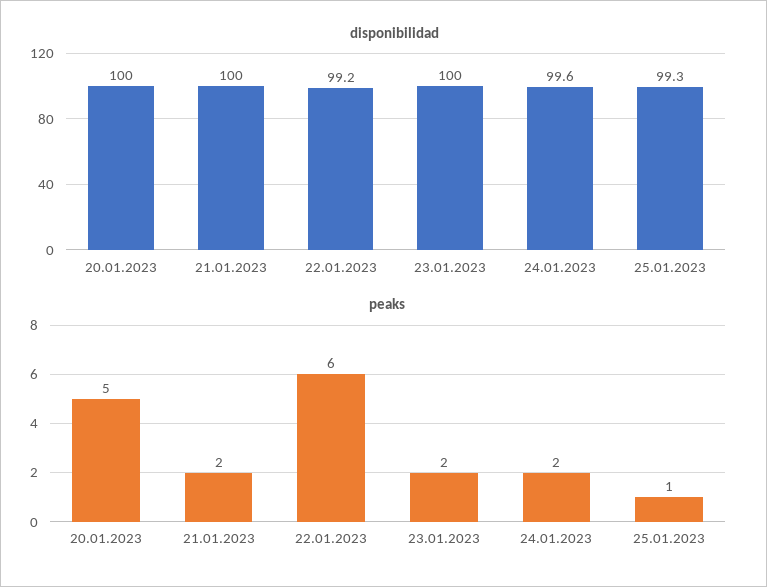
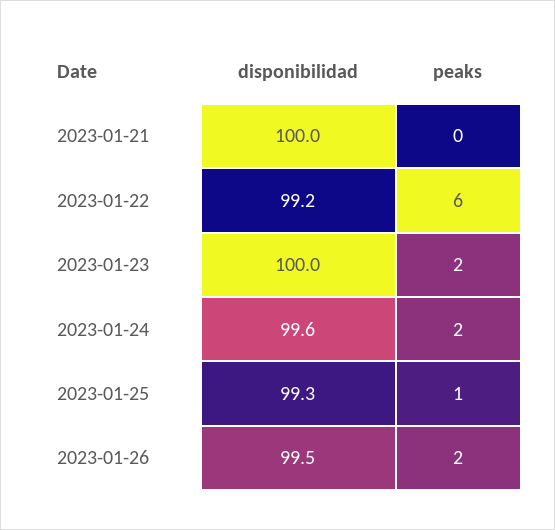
disponibilidad, 20.01.2023: 100 -> none
peaks, 20.01.2023: 5 -> none
peaks, 21.01.2023: 2 -> 0
disponibilidad, 2023-01-26: none -> 99.5
peaks, 2023-01-26: none -> 2

